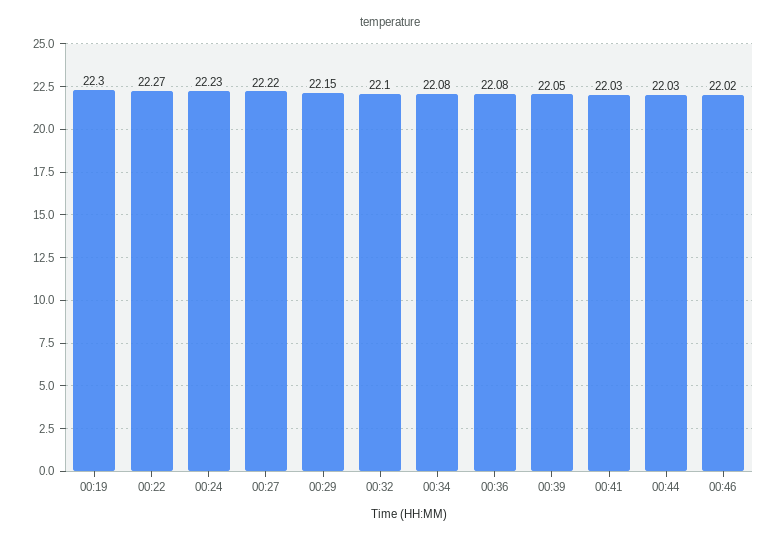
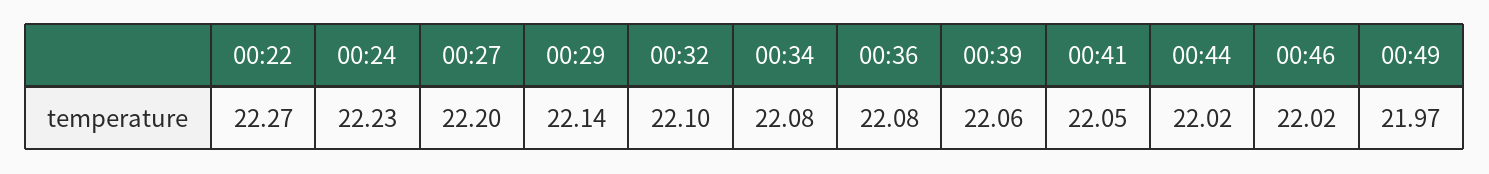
00:19: 22.3 -> none
00:27: 22.22 -> 22.2
00:29: 22.15 -> 22.14
00:39: 22.05 -> 22.06
00:41: 22.03 -> 22.05
00:44: 22.03 -> 22.02
00:49: none -> 21.97

